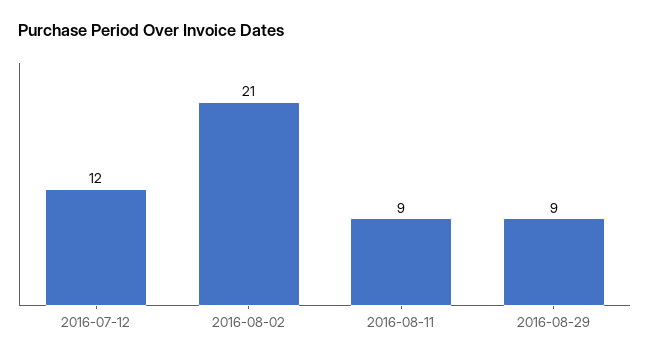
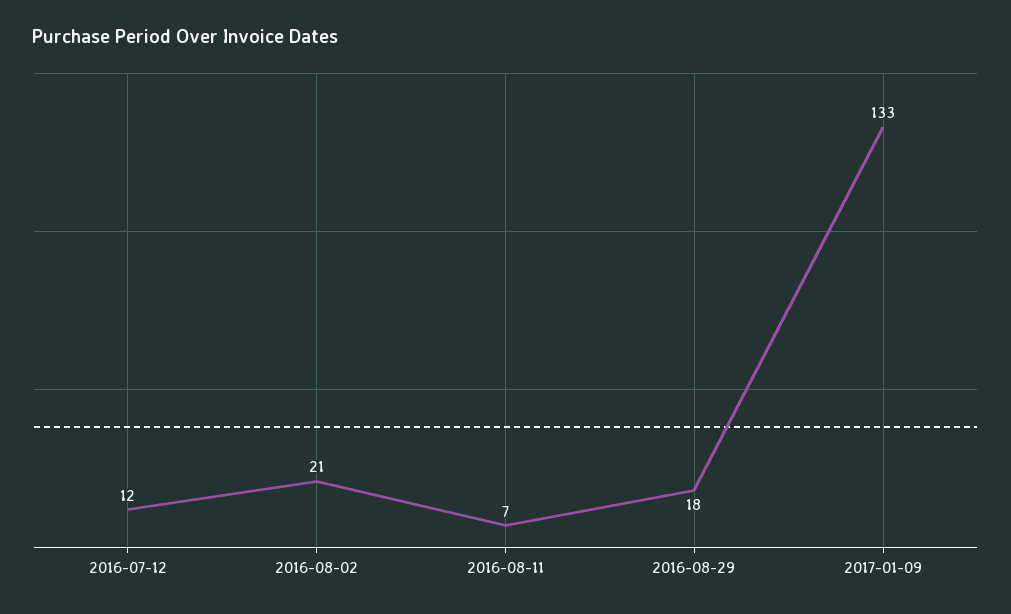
2016-08-11: 9 -> 7
2016-08-29: 9 -> 18
2017-01-09: none -> 133

